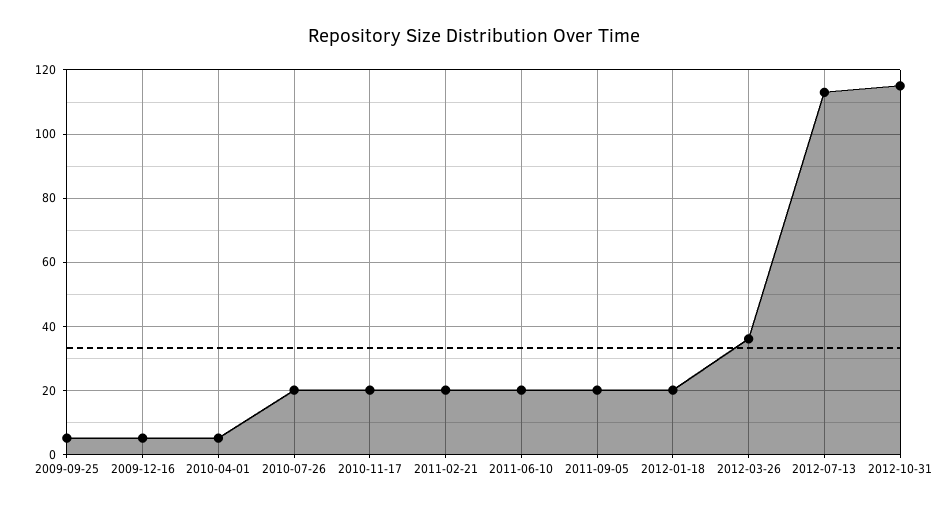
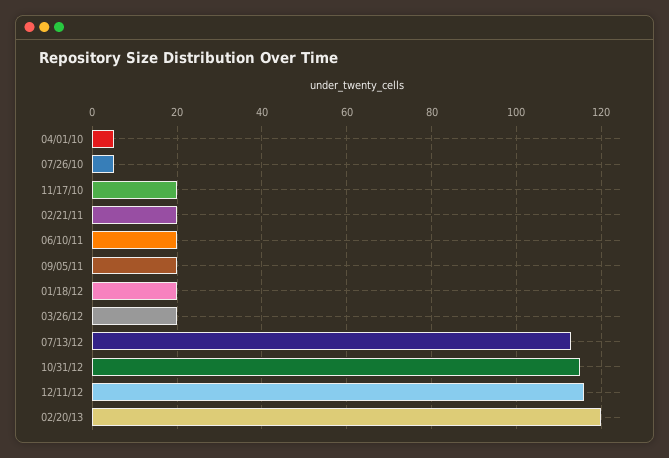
2009-09-25: 5 -> none
2009-12-16: 5 -> none
2010-07-26: 20 -> 5
2012-03-26: 35 -> 20
12/11/12: none -> 115
02/20/13: none -> 120

